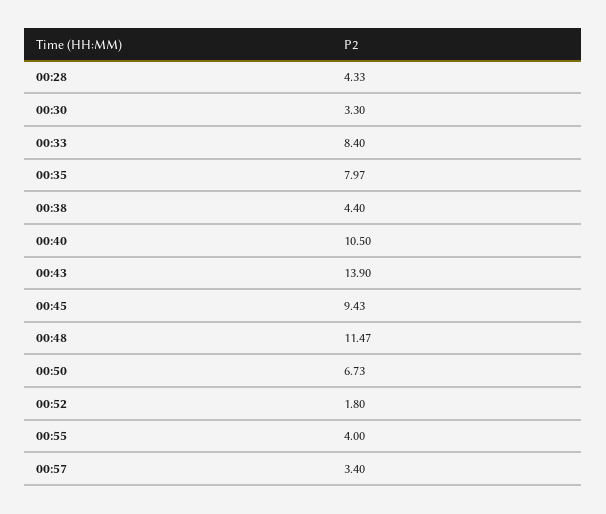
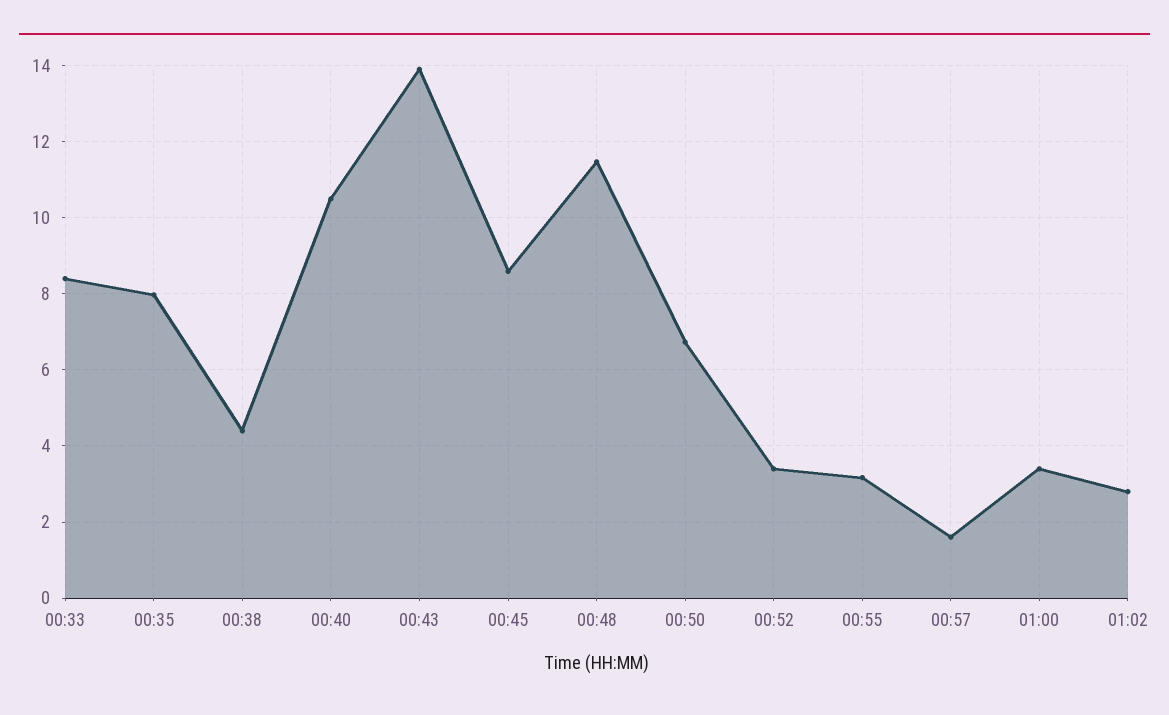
00:28: 4.33 -> none
00:30: 3.3 -> none
00:45: 9.43 -> 8.6
00:52: 1.8 -> 3.4
00:55: 4 -> 3.2
00:57: 3.4 -> 1.6
01:00: none -> 3.4
01:02: none -> 2.8

